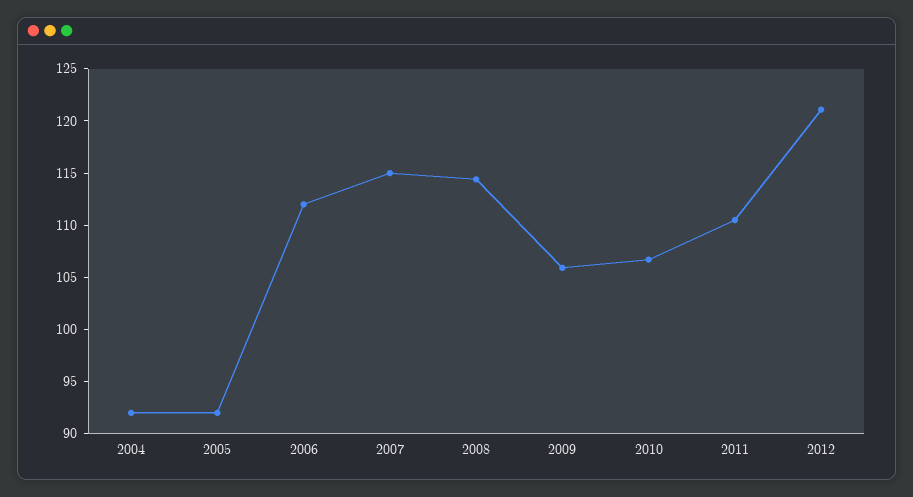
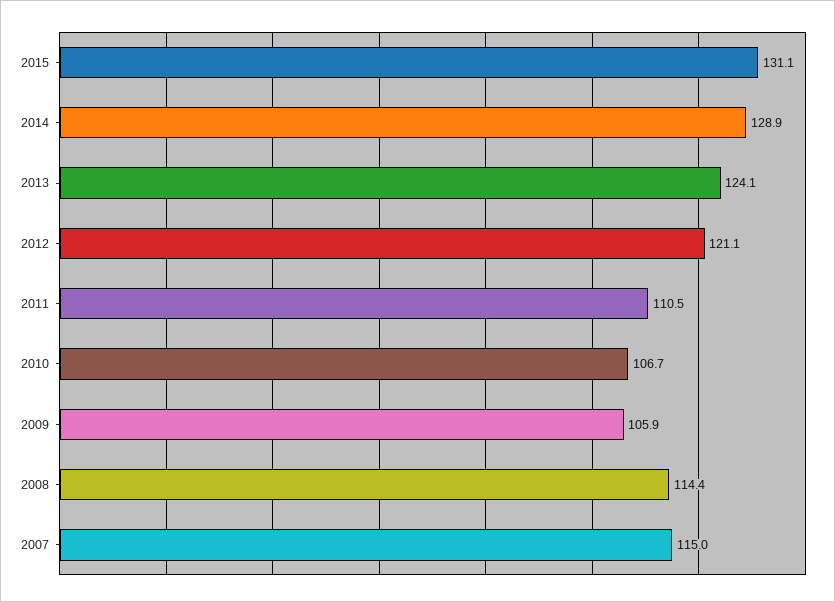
2004: 92 -> none
2005: 92 -> none
2006: 112 -> none
2015: none -> 131.1
2014: none -> 128.9
2013: none -> 124.1

